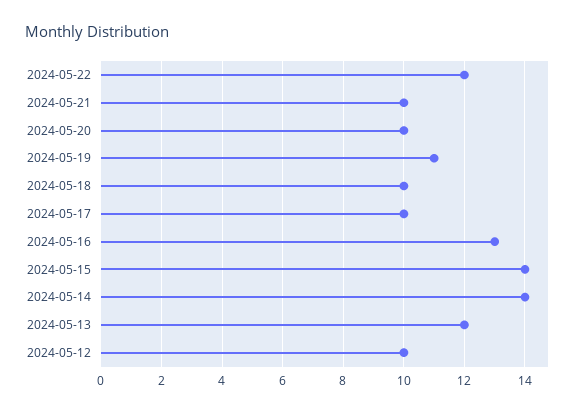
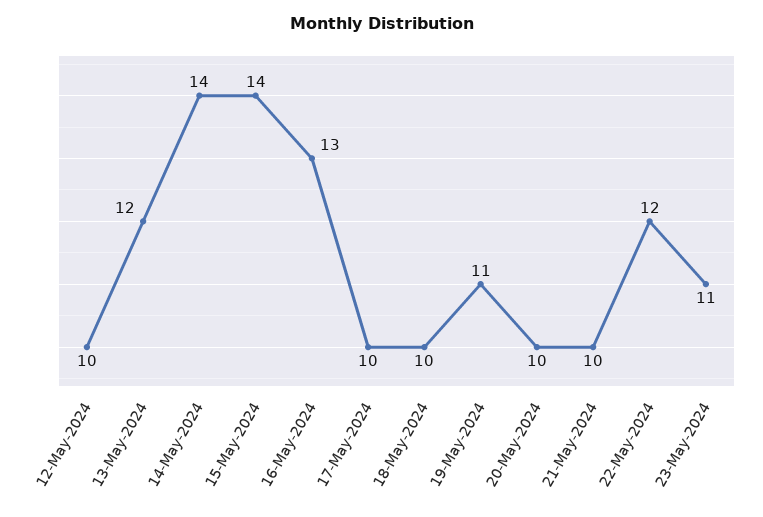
23-May-2024: none -> 11

